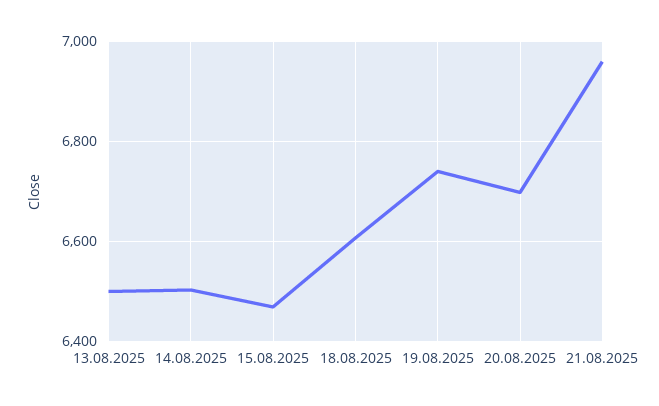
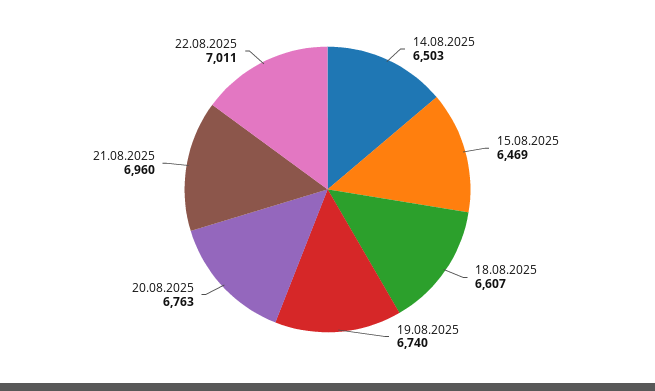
13.08.2025: 6500 -> none
20.08.2025: 6700 -> 6763
22.08.2025: none -> 7011

